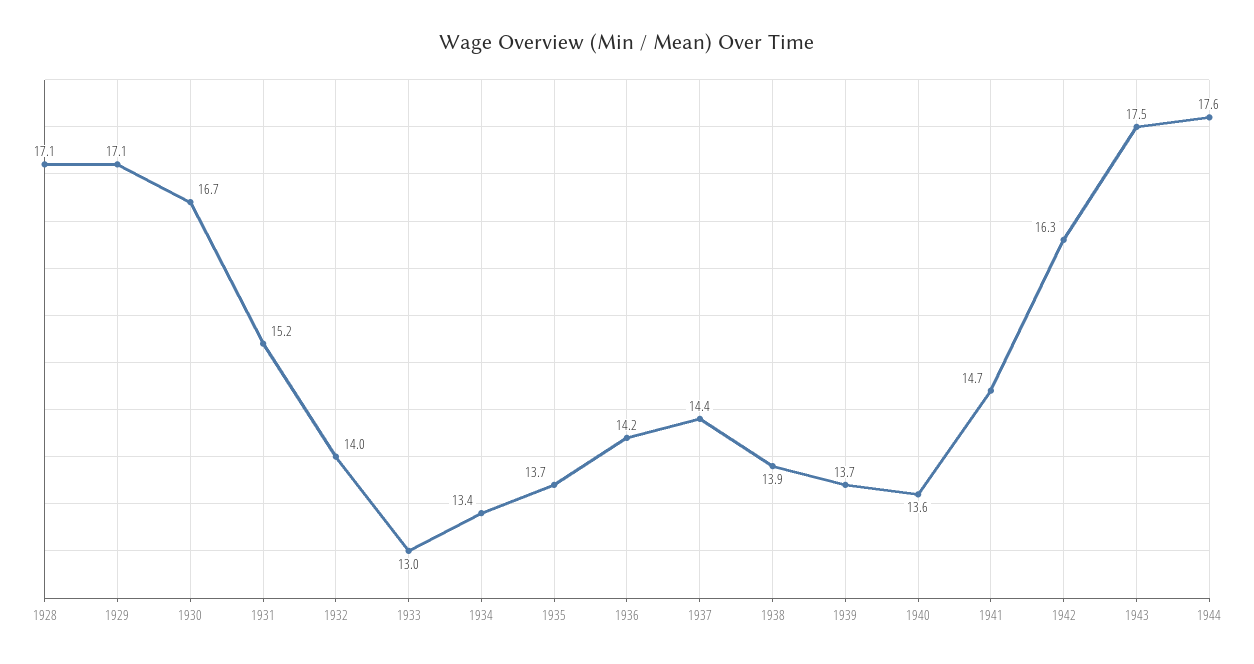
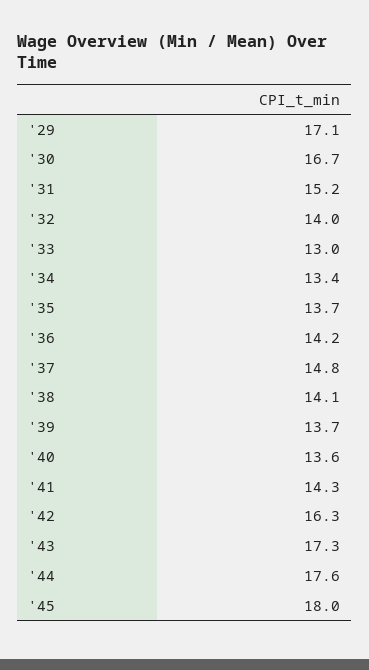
1928: 17.1 -> none
1937: 14.4 -> 14.8
1938: 13.9 -> 14.1
1941: 14.7 -> 14.3
1943: 17.5 -> 17.3
'45: none -> 18

